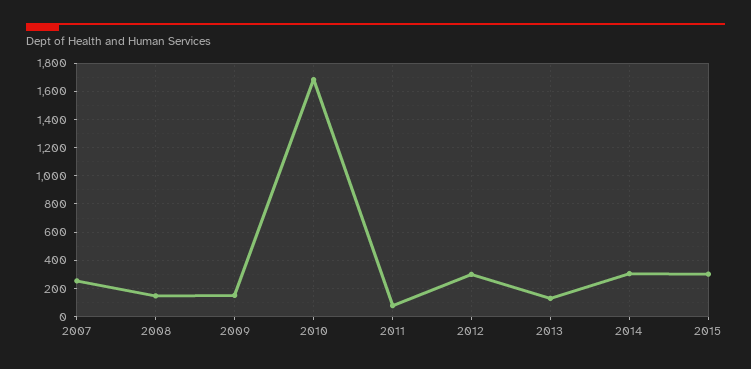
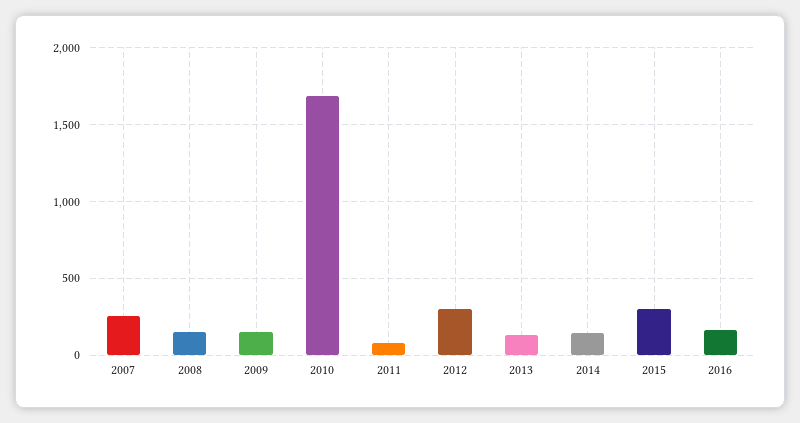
2014: 300 -> 150
2016: none -> 150

